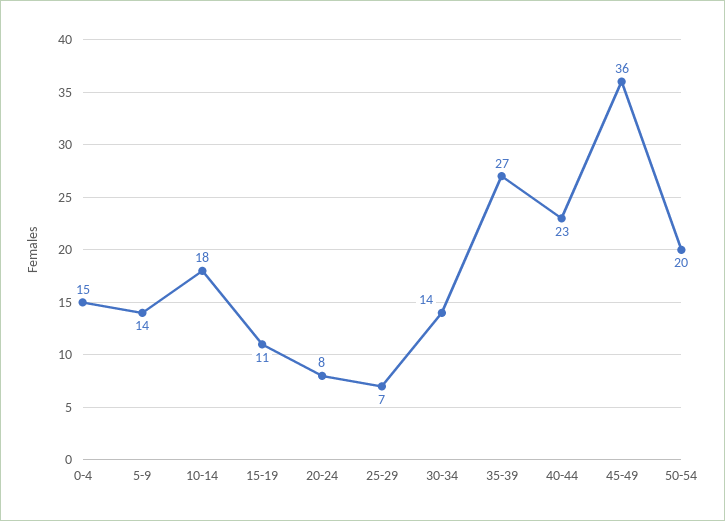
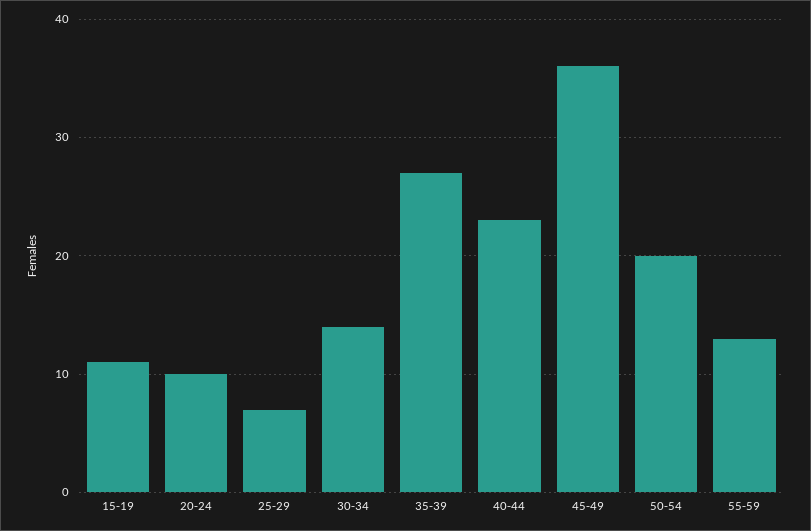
0-4: 15 -> none
5-9: 14 -> none
10-14: 18 -> none
20-24: 8 -> 10
55-59: none -> 13

